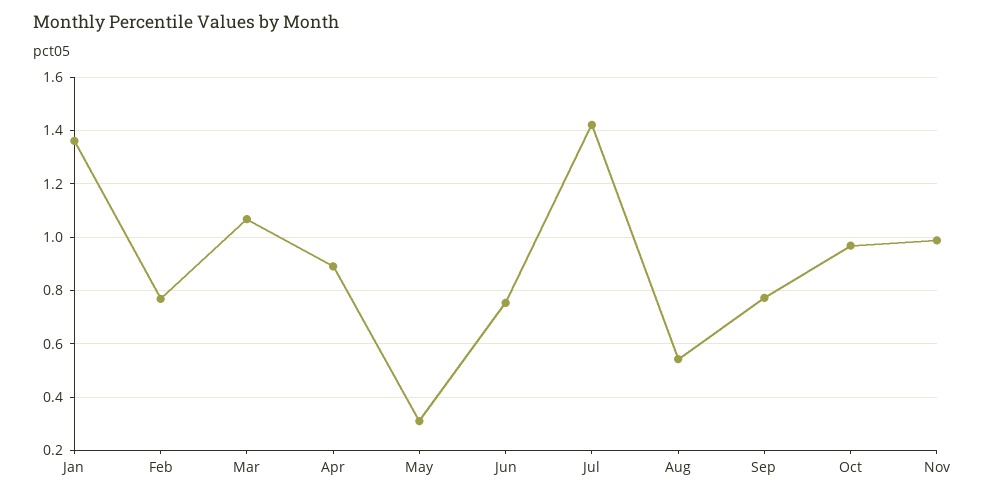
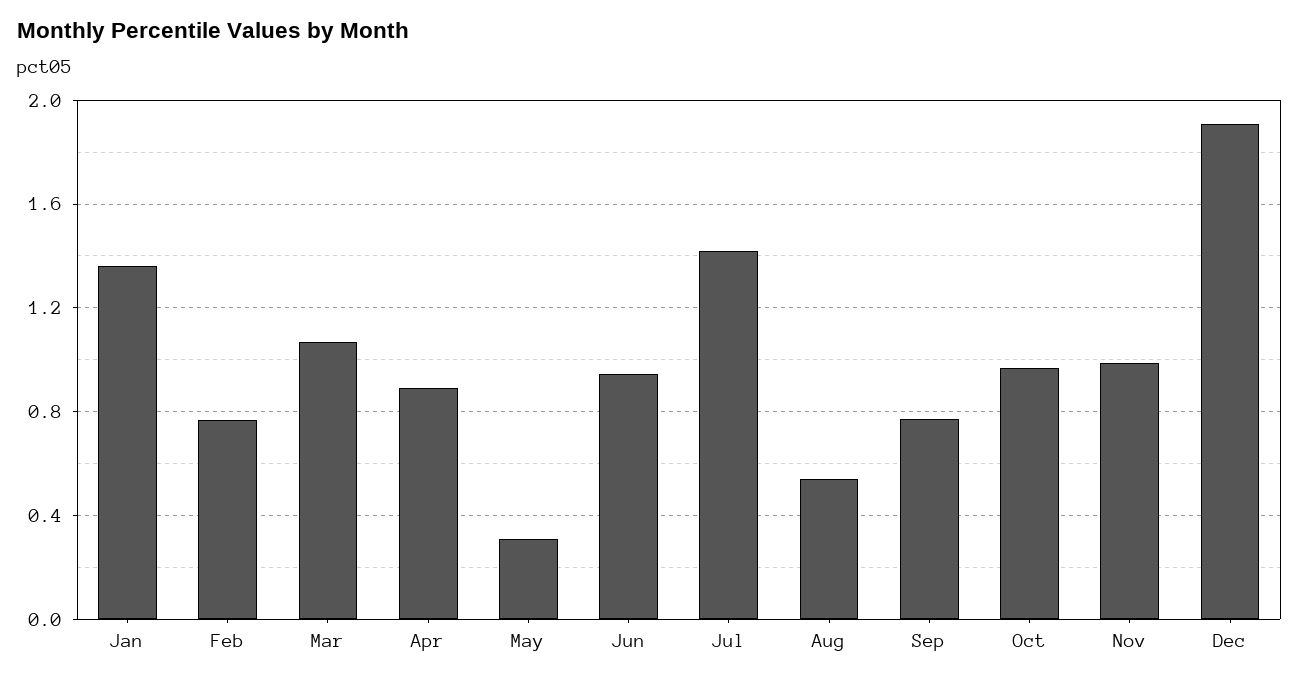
Jun: 0.75 -> 0.95
Dec: none -> 1.9

